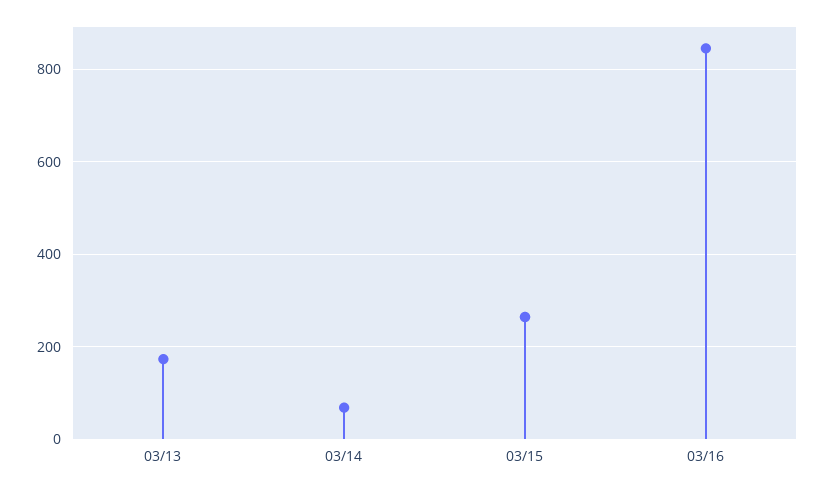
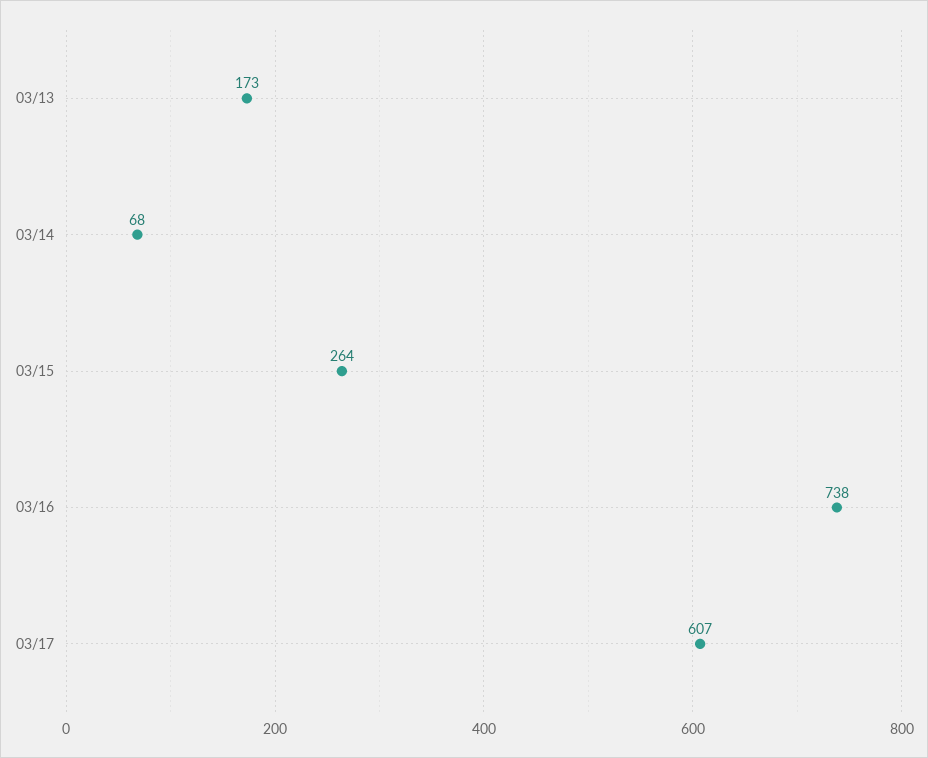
03/16: 840 -> 738
03/17: none -> 607

